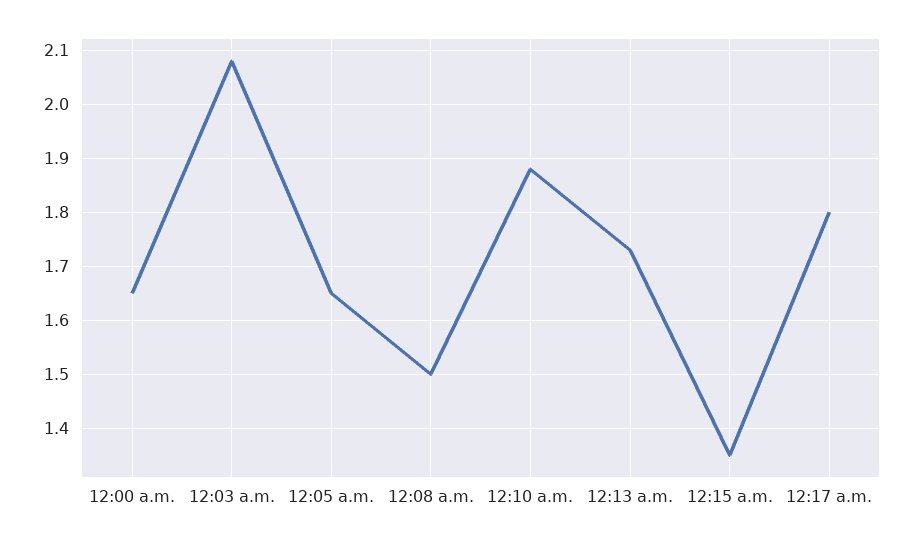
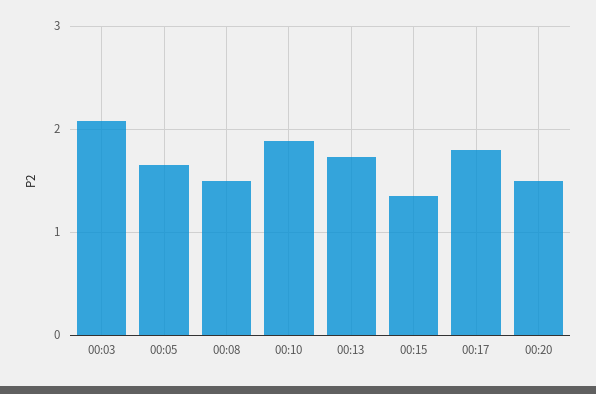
12:00 a.m.: 1.65 -> none
00:20: none -> 1.5

